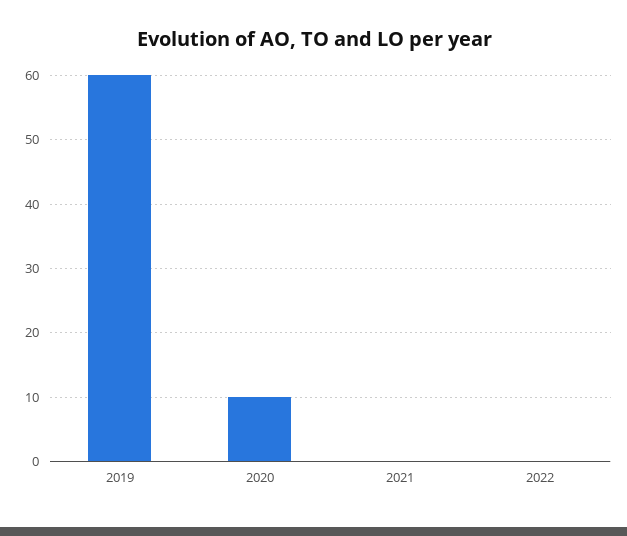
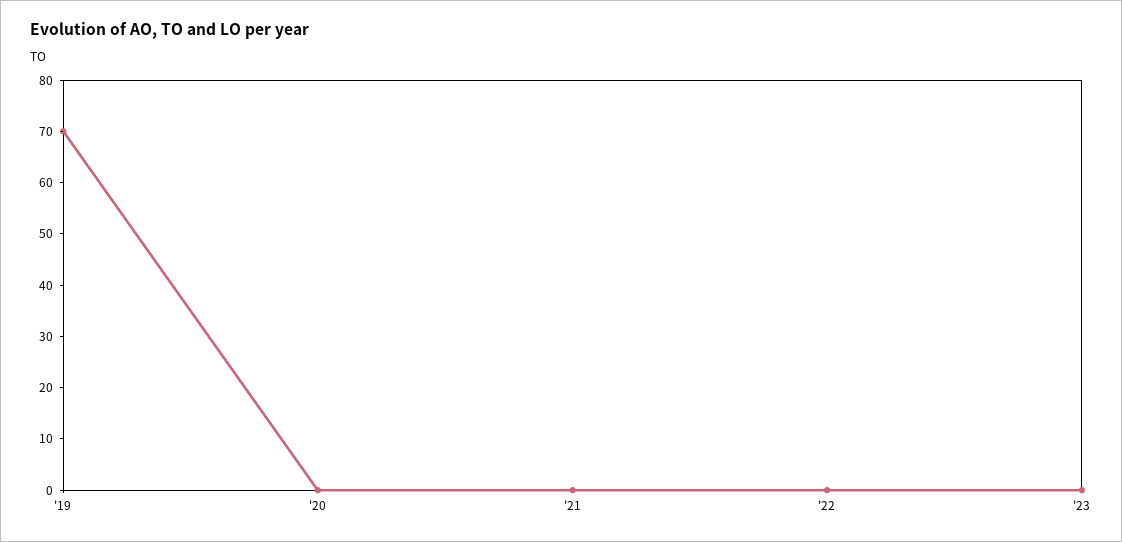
2019: 60 -> 70
2020: 10 -> 0
'23: none -> 0

